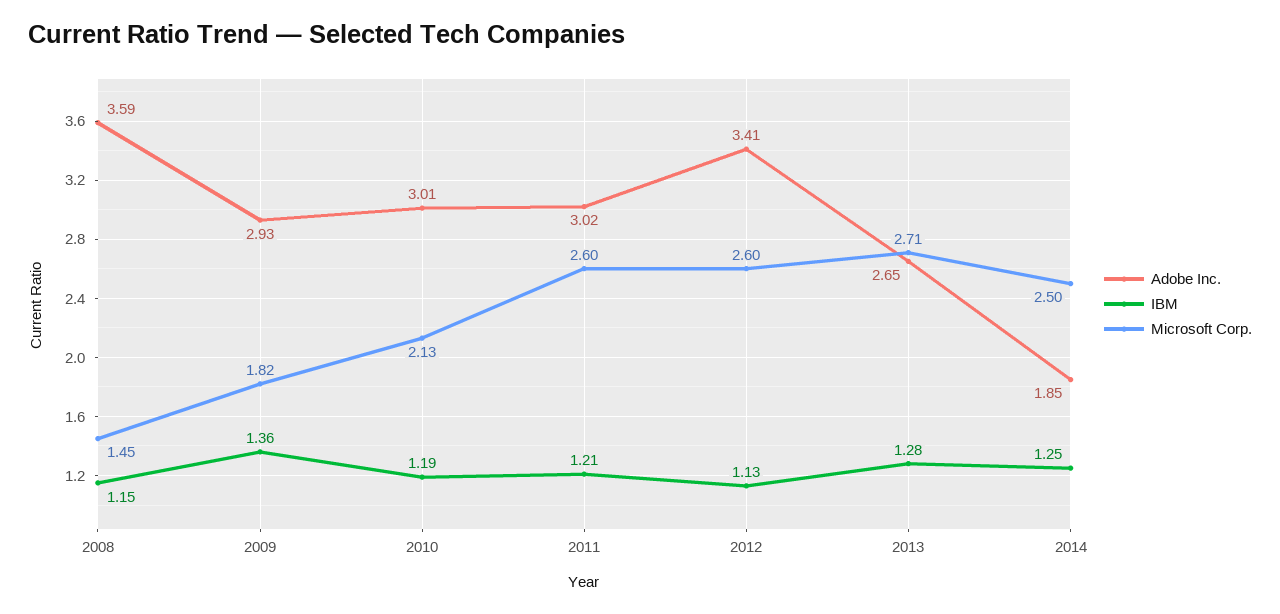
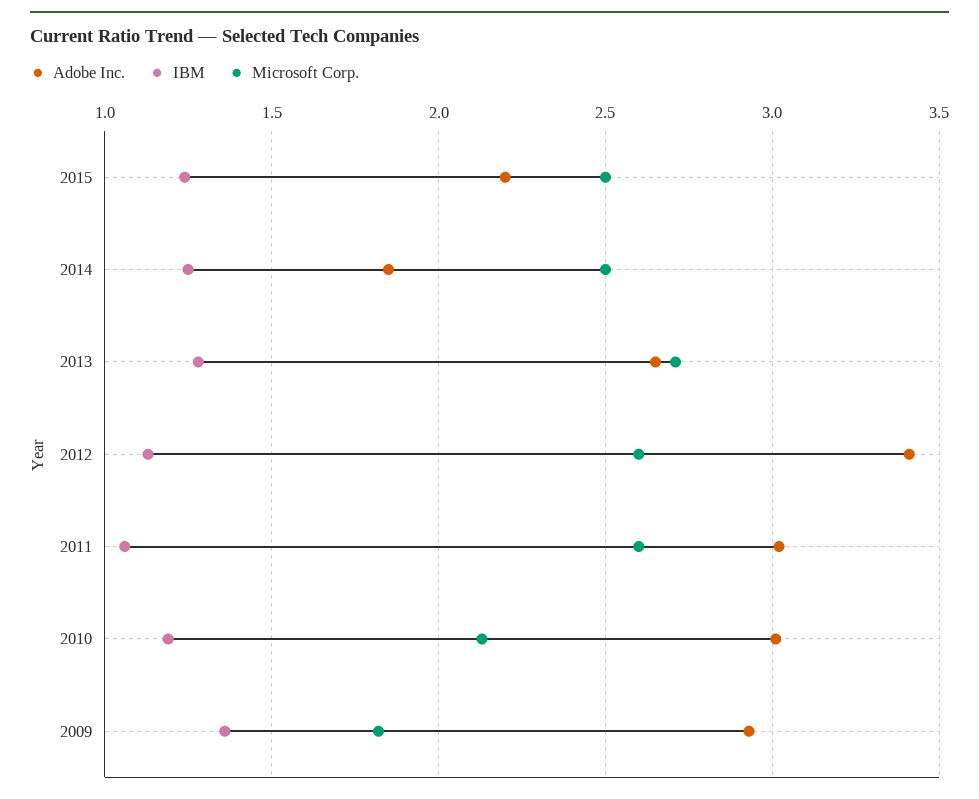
Adobe Inc., 2008: 3.59 -> none
IBM, 2008: 1.15 -> none
Microsoft Corp., 2008: 1.45 -> none
IBM, 2011: 1.21 -> 1.05
Adobe Inc., 2015: none -> 2.2
IBM, 2015: none -> 1.25
Microsoft Corp., 2015: none -> 2.5

